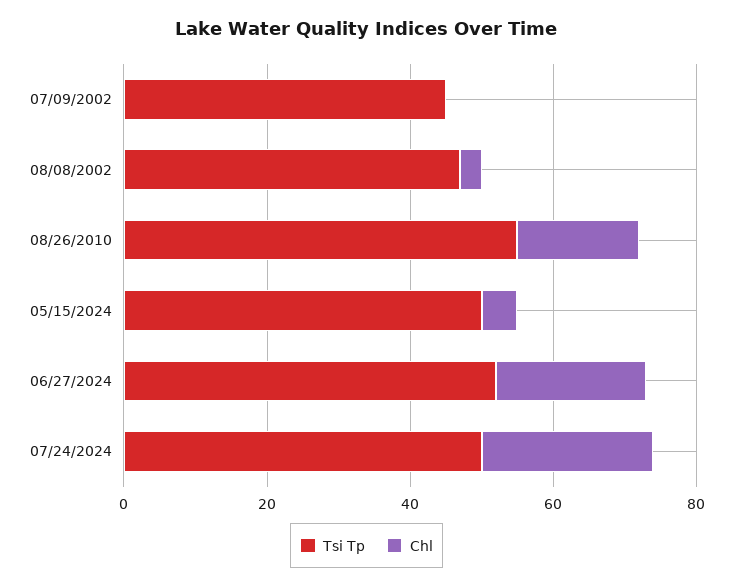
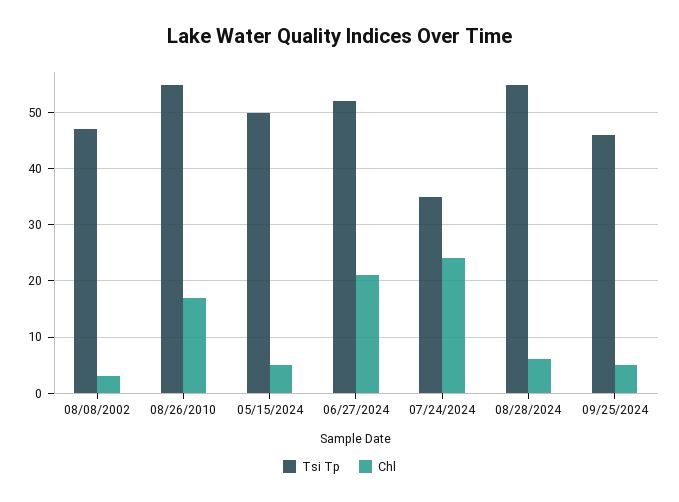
Tsi Tp, 07/09/2002: 45 -> none
Chl, 07/09/2002: 0 -> none
Tsi Tp, 07/24/2024: 50 -> 35
Tsi Tp, 08/28/2024: none -> 55
Chl, 08/28/2024: none -> 5
Tsi Tp, 09/25/2024: none -> 45
Chl, 09/25/2024: none -> 5

